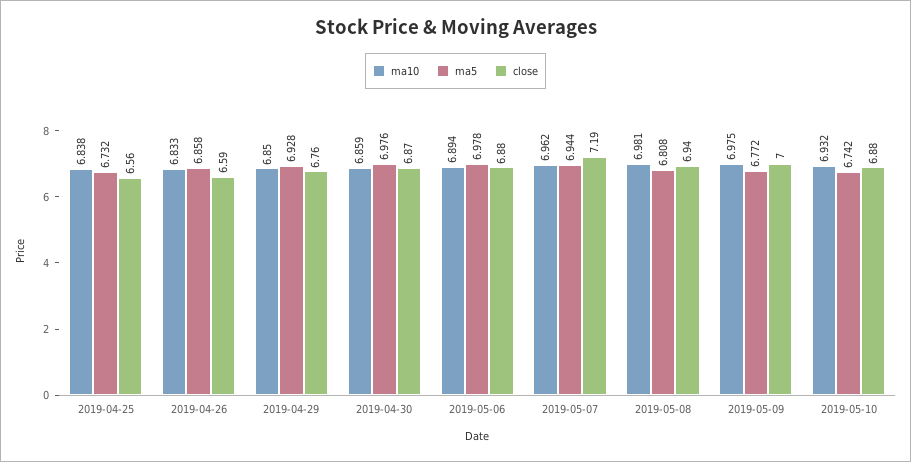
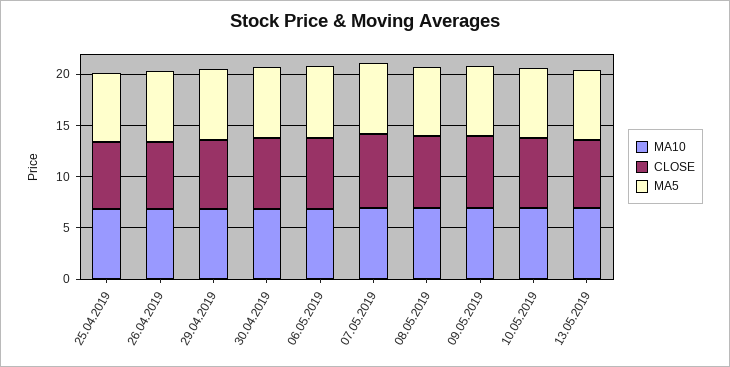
ma10, 13.05.2019: none -> 7
close, 13.05.2019: none -> 7
ma5, 13.05.2019: none -> 7

